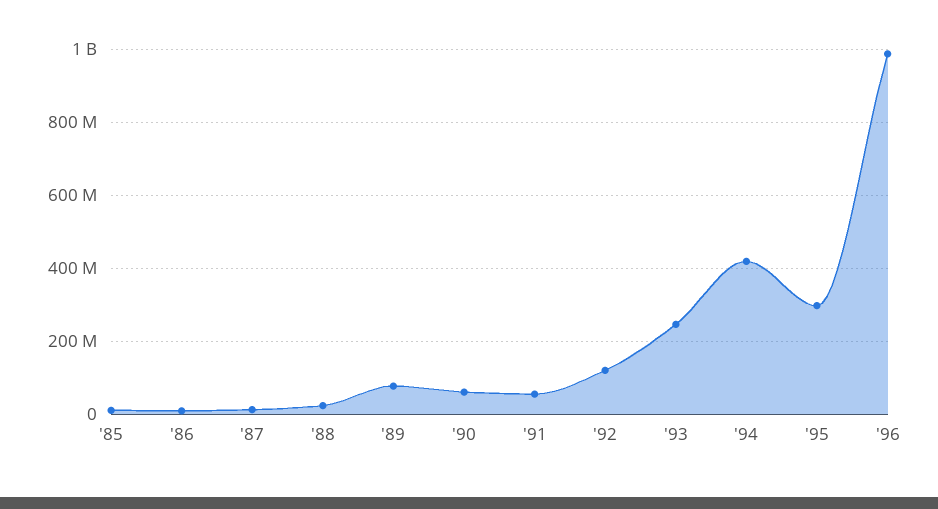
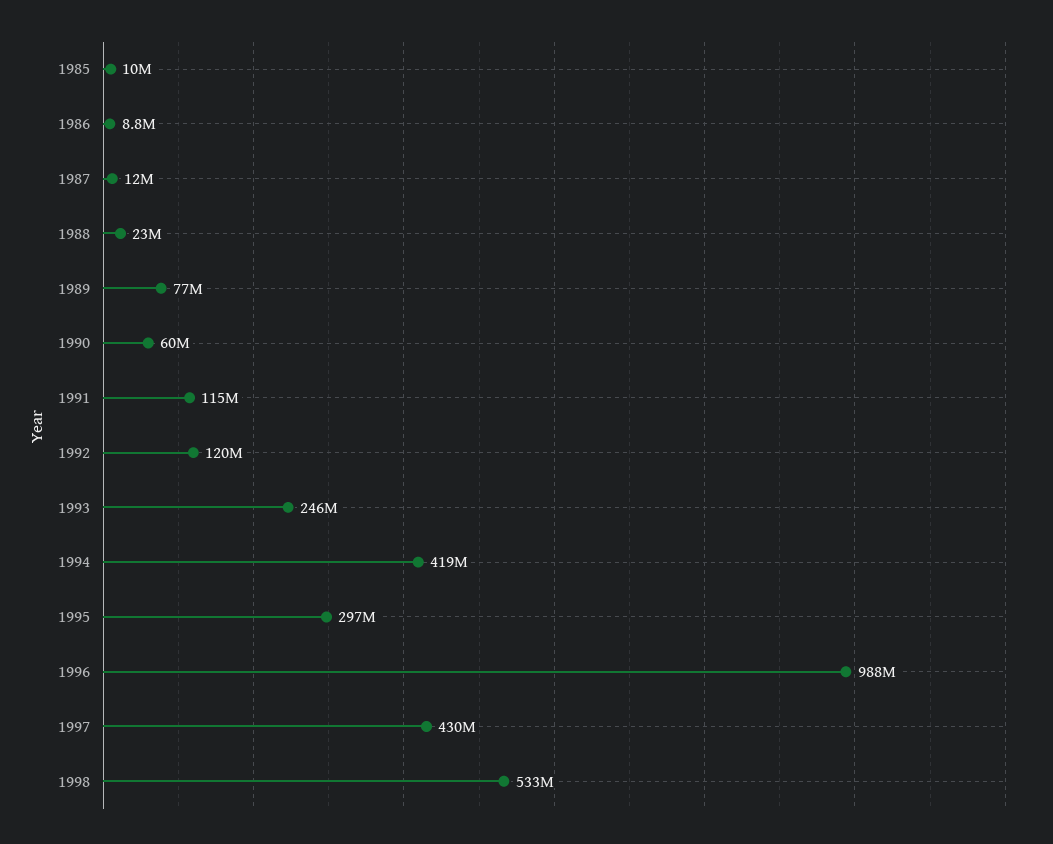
'91: 60000000 -> 115000000
1997: none -> 430000000
1998: none -> 533000000

